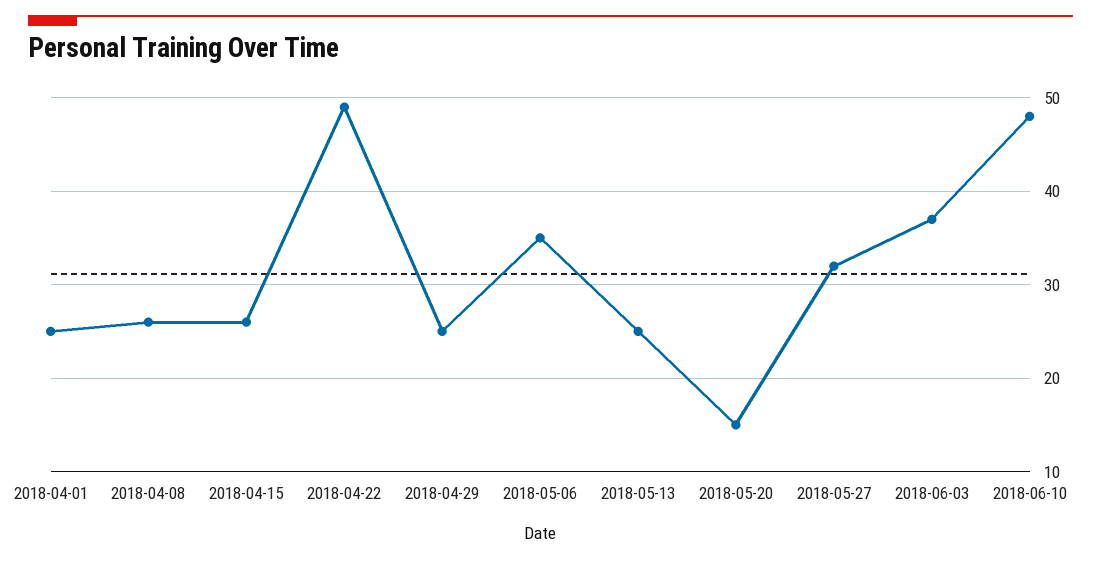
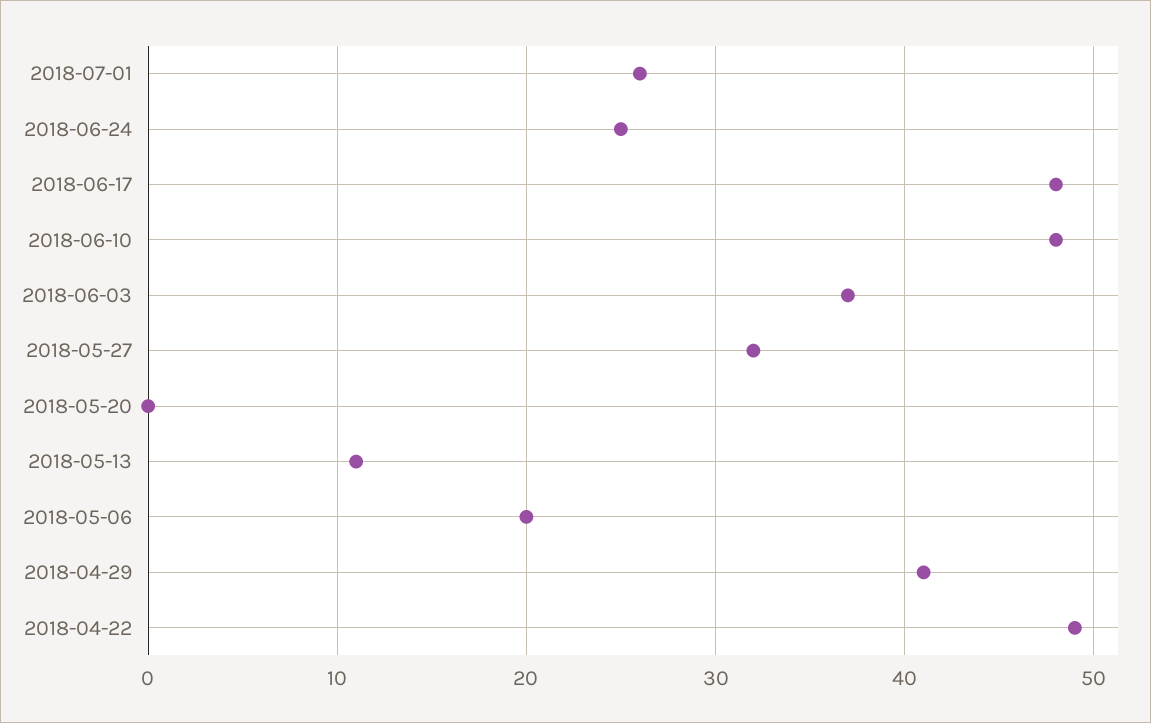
2018-04-01: 25 -> none
2018-04-08: 26 -> none
2018-04-15: 26 -> none
2018-04-29: 25 -> 41
2018-05-06: 35 -> 20
2018-05-13: 25 -> 11
2018-05-20: 15 -> 0
2018-07-01: none -> 26
2018-06-24: none -> 25
2018-06-17: none -> 48

